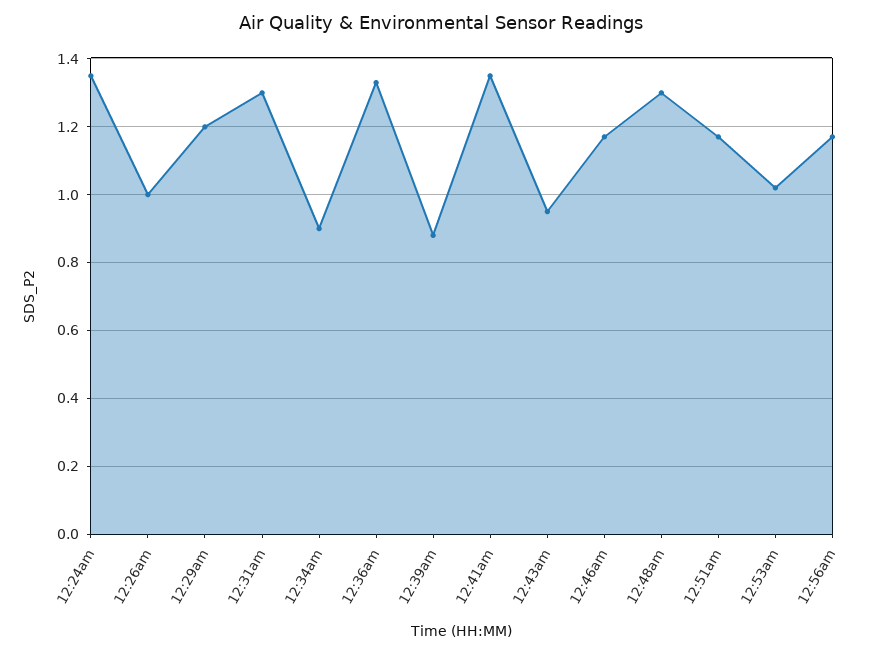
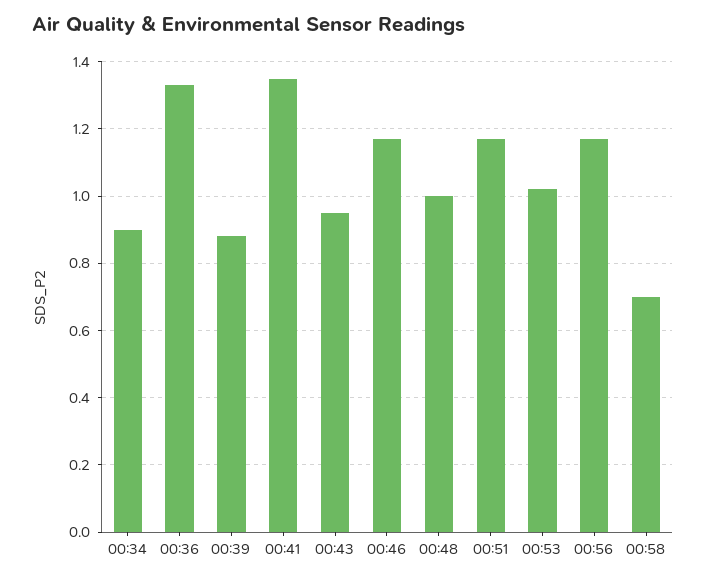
12:24am: 1.35 -> none
12:26am: 1 -> none
12:29am: 1.2 -> none
12:31am: 1.3 -> none
12:48am: 1.3 -> 1
00:58: none -> 0.7

